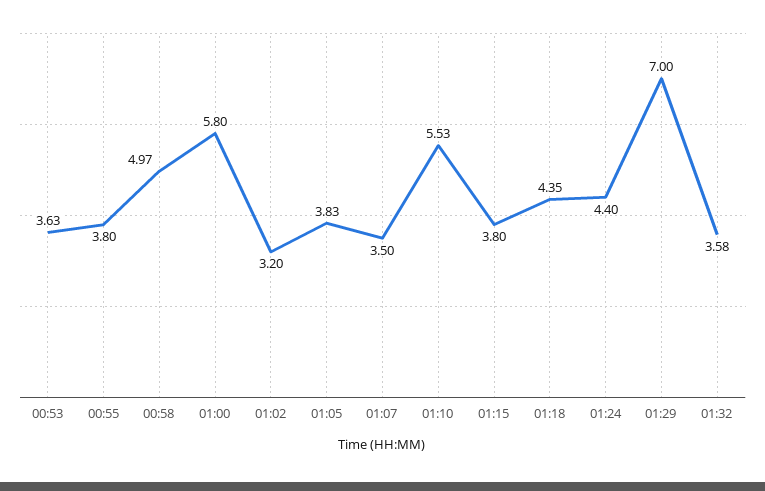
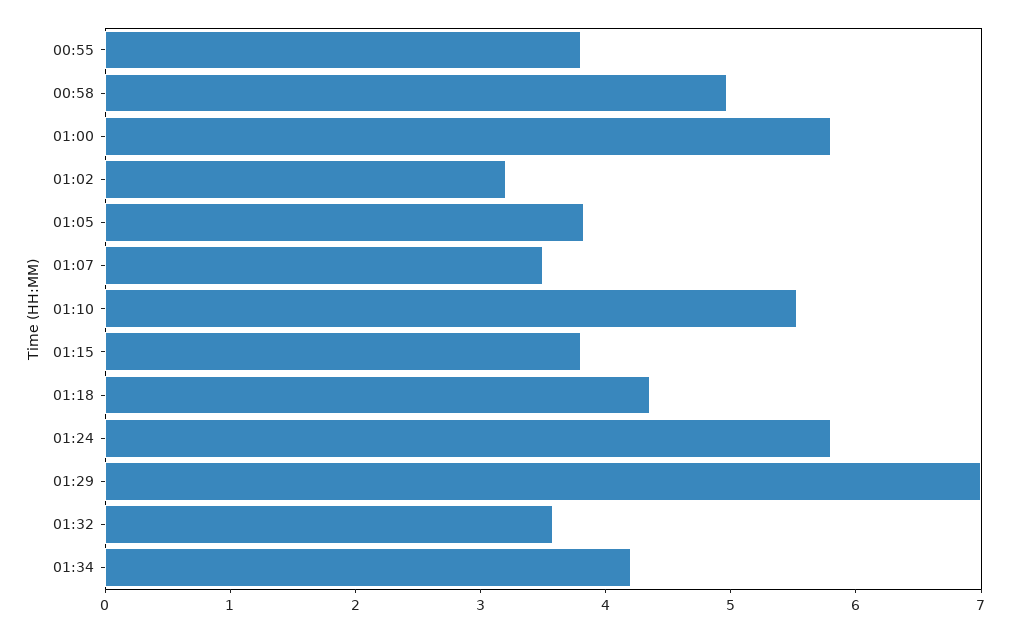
00:53: 3.63 -> none
01:24: 4.4 -> 5.8
01:34: none -> 4.2

